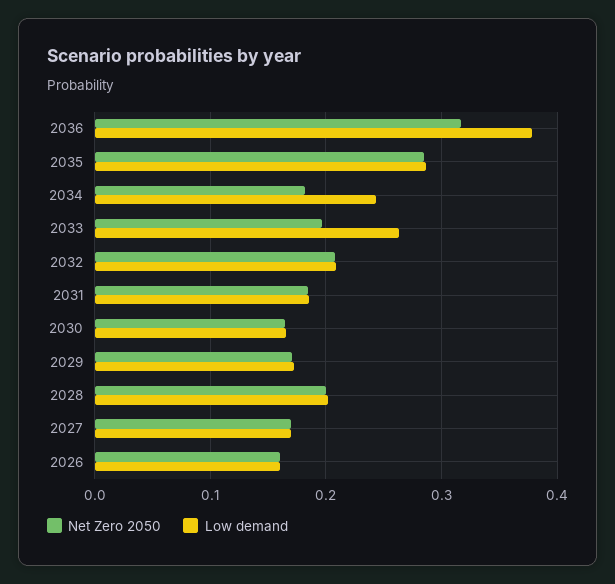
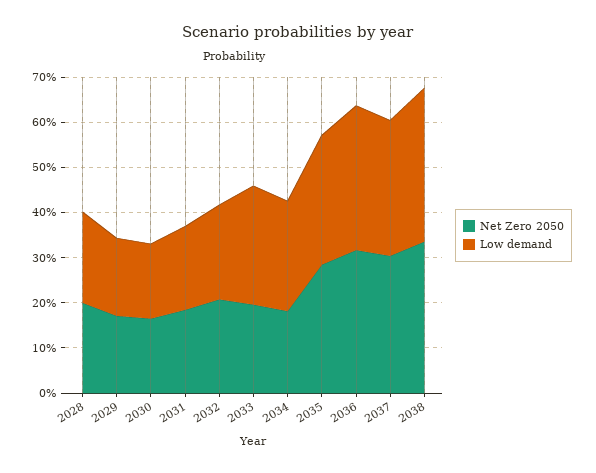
Low demand, 2036: 0.38 -> 0.32
Net Zero 2050, 2027: 0.17 -> none
Low demand, 2027: 0.17 -> none
Net Zero 2050, 2026: 0.16 -> none
Low demand, 2026: 0.16 -> none
Net Zero 2050, 2037: none -> 0.3
Low demand, 2037: none -> 0.3
Net Zero 2050, 2038: none -> 0.34
Low demand, 2038: none -> 0.34

